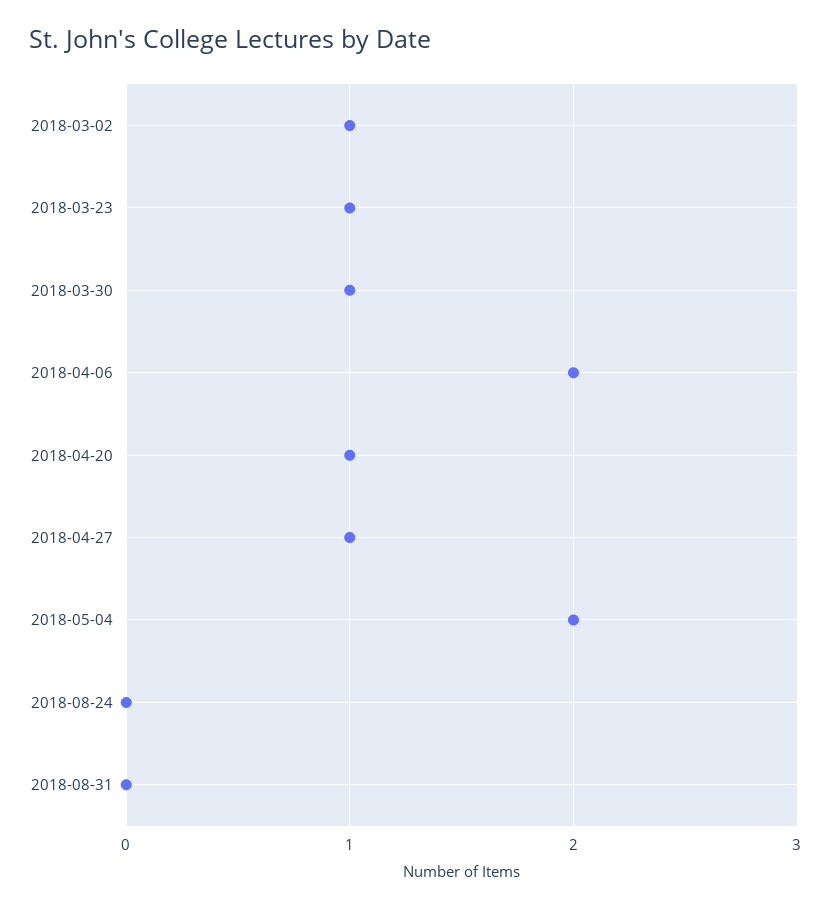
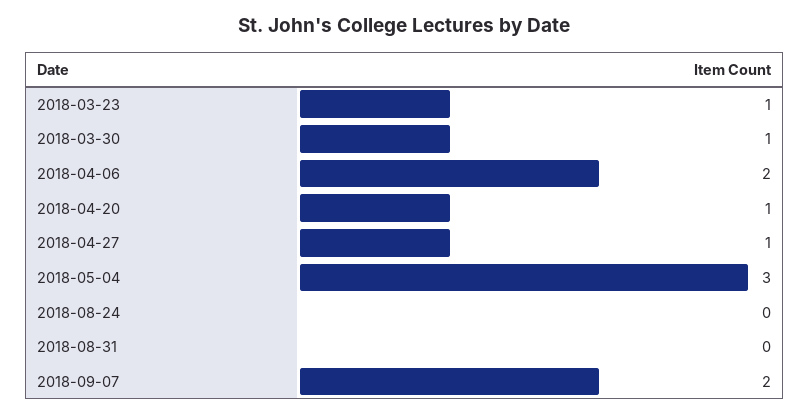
2018-03-02: 1 -> none
2018-05-04: 2 -> 3
2018-09-07: none -> 2

